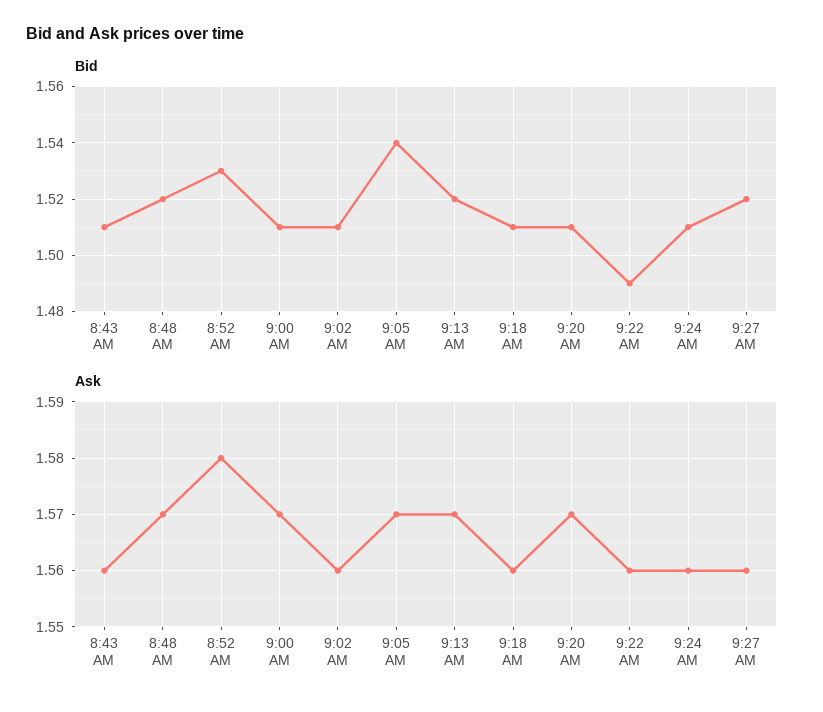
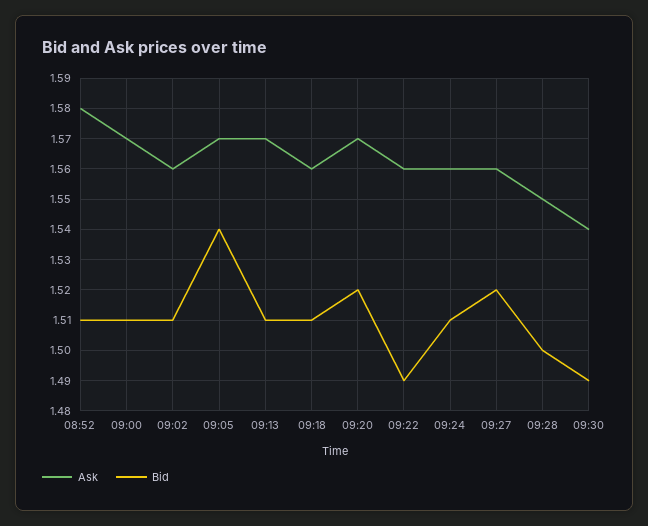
Bid, 8:43 AM: 1.51 -> none
Bid, 8:48 AM: 1.52 -> none
Bid, 8:52 AM: 1.53 -> 1.51
Bid, 9:13 AM: 1.52 -> 1.51
Bid, 9:20 AM: 1.51 -> 1.52
Ask, 8:43 AM: 1.56 -> none
Ask, 8:48 AM: 1.57 -> none
Ask, 09:28: none -> 1.55
Bid, 09:28: none -> 1.5
Ask, 09:30: none -> 1.54
Bid, 09:30: none -> 1.49

